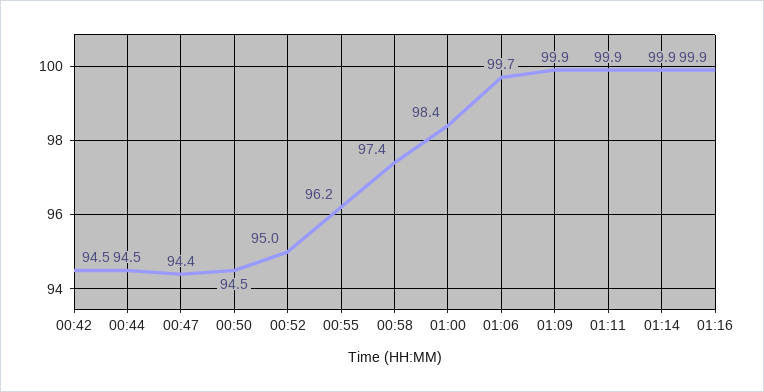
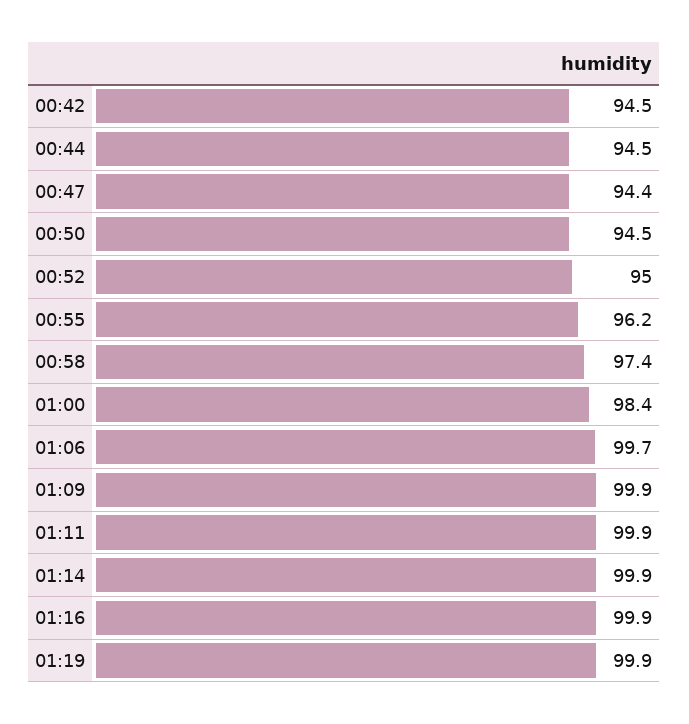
01:19: none -> 99.9

